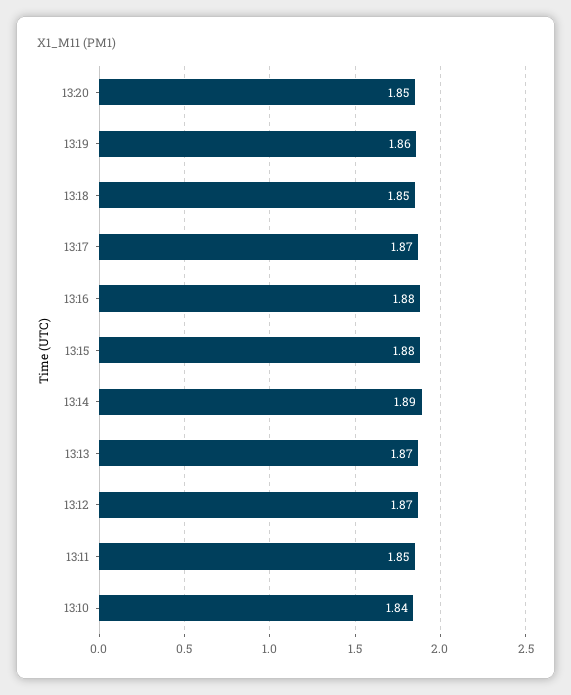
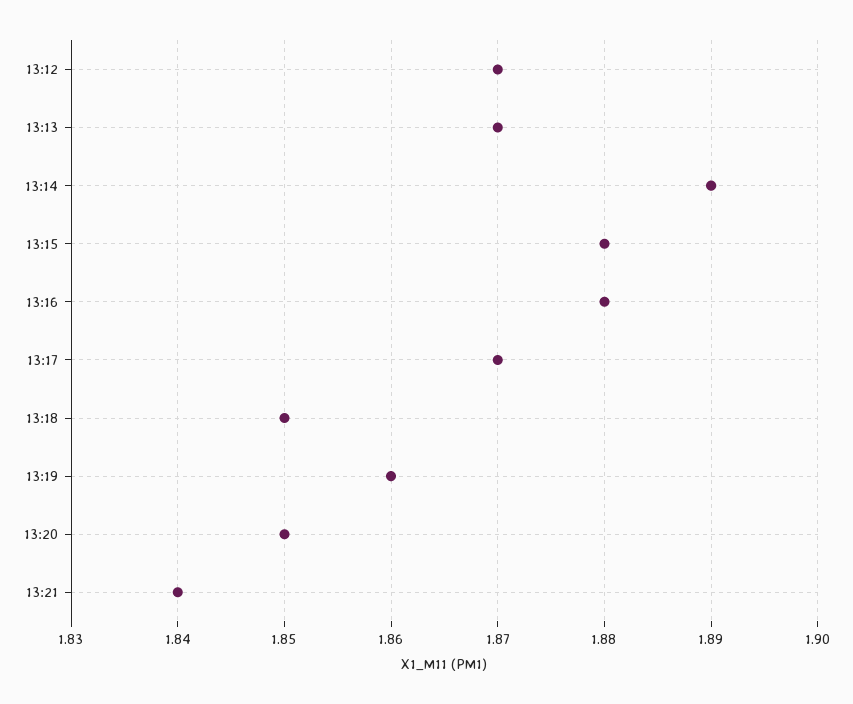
13:11: 1.85 -> none
13:10: 1.84 -> none
13:21: none -> 1.84

